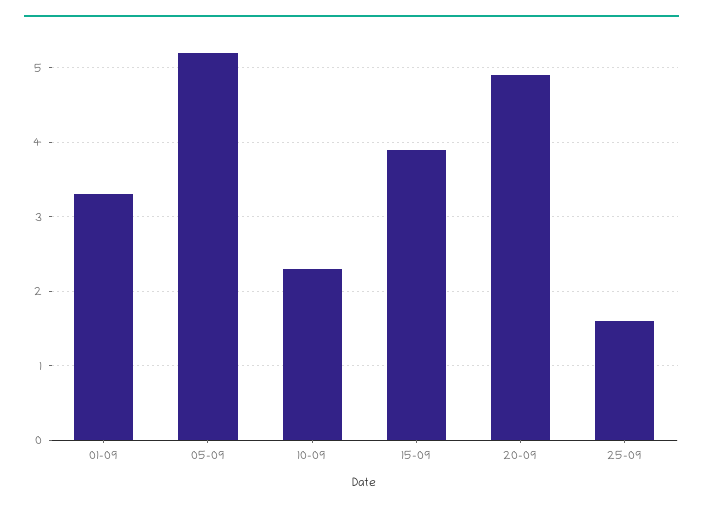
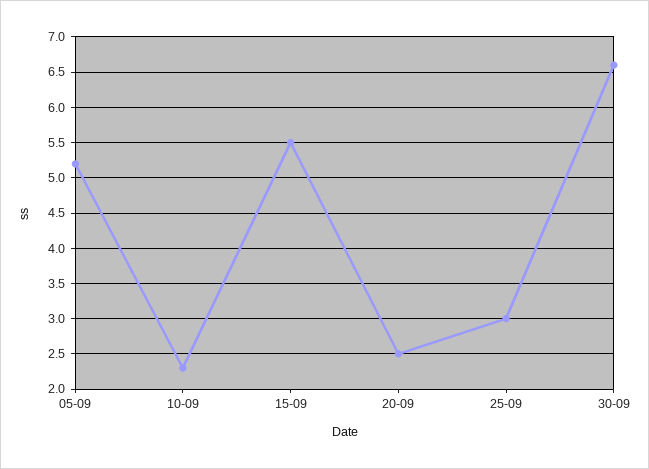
01-09: 3.3 -> none
15-09: 3.9 -> 5.5
20-09: 4.9 -> 2.5
25-09: 1.6 -> 3
30-09: none -> 6.6

